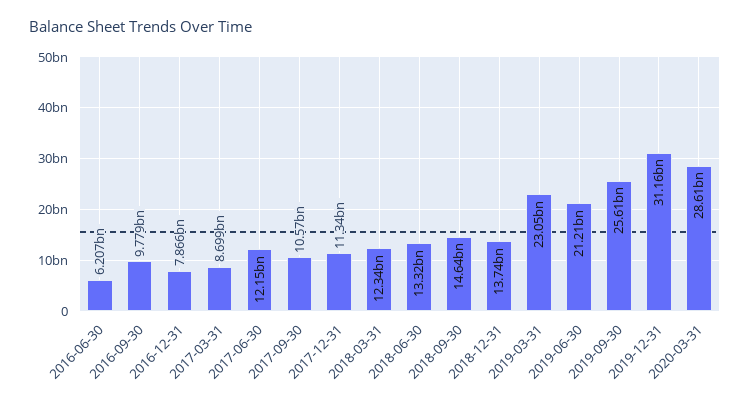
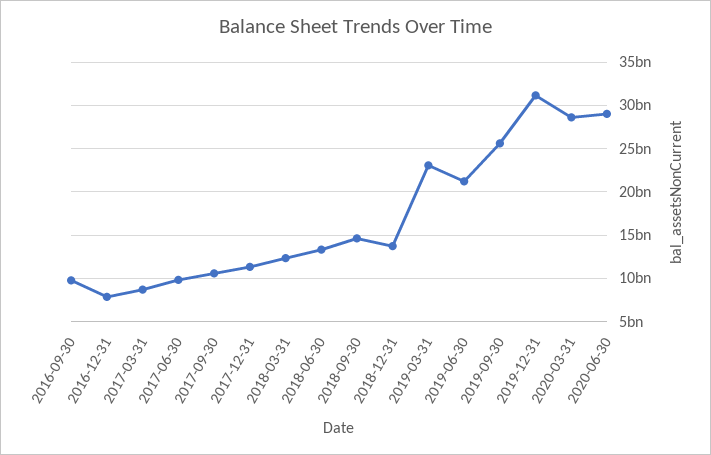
2016-06-30: 6207000000 -> none
2017-06-30: 12150000000 -> 10000000000
2020-06-30: none -> 29000000000

